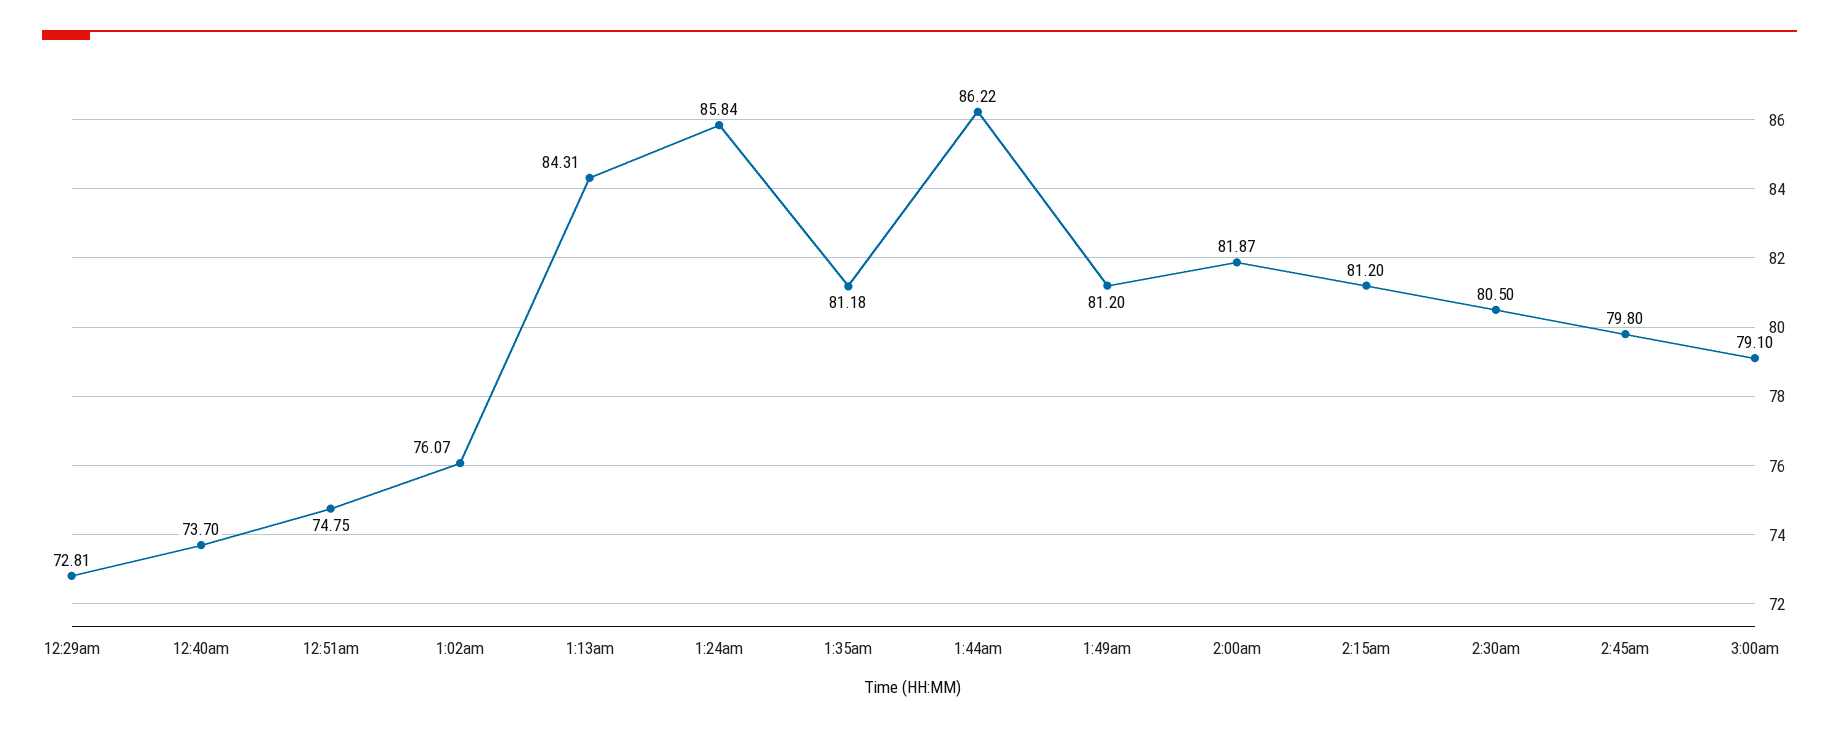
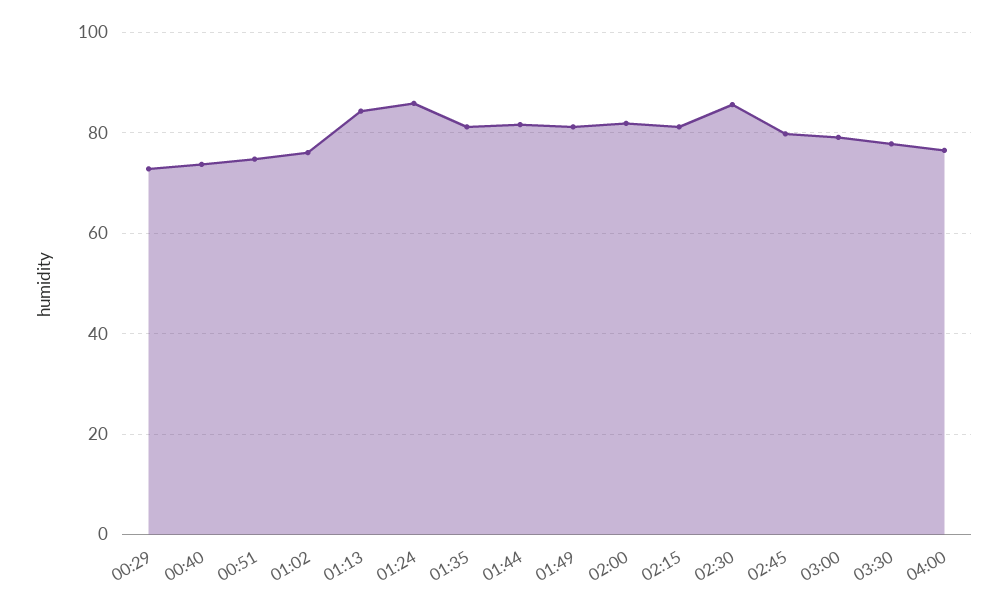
1:44am: 86.22 -> 82
2:30am: 80.5 -> 86
03:30: none -> 78
04:00: none -> 76

